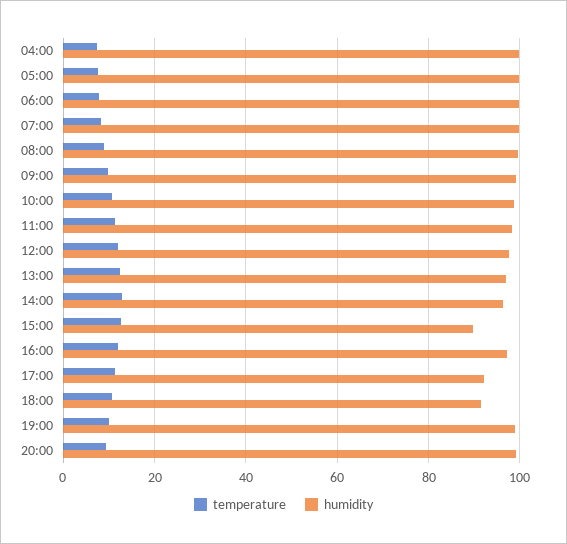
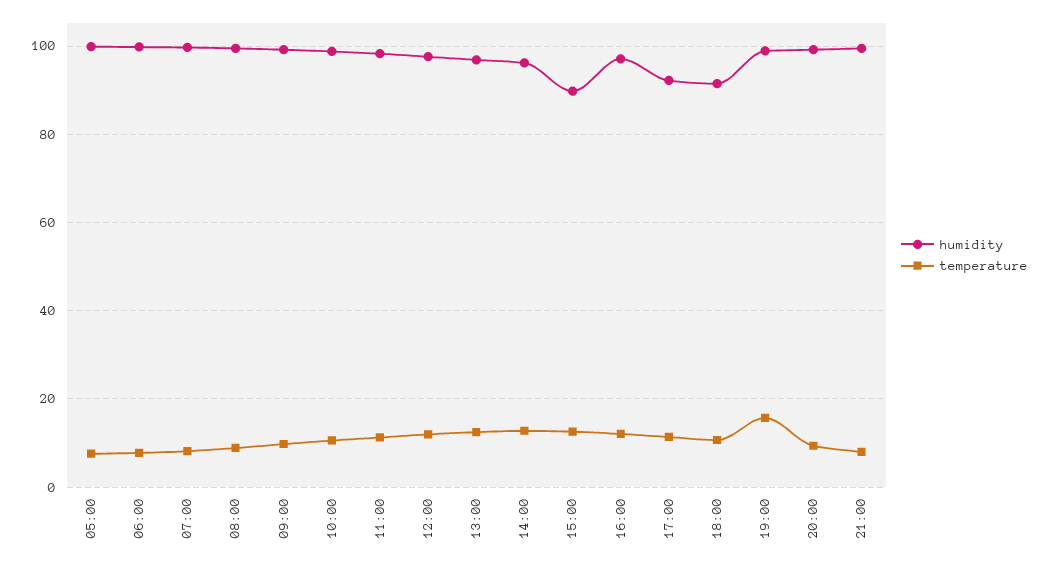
temperature, 04:00: 8 -> none
humidity, 04:00: 100 -> none
temperature, 19:00: 10 -> 16
humidity, 21:00: none -> 100
temperature, 21:00: none -> 8

